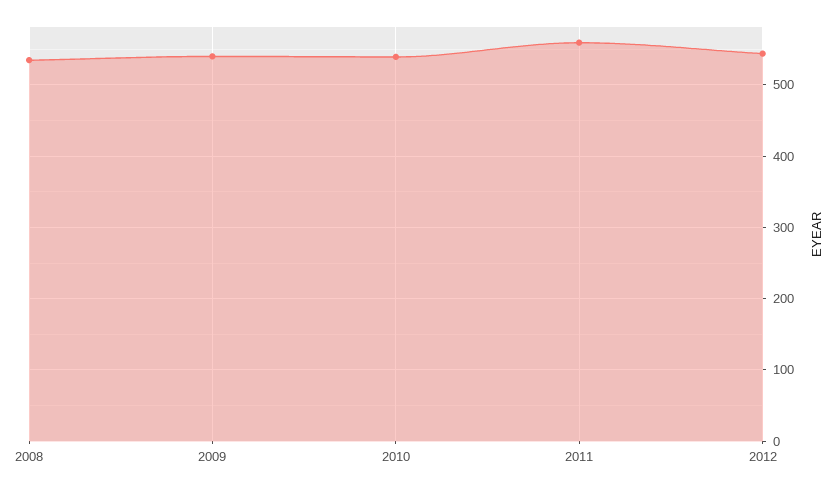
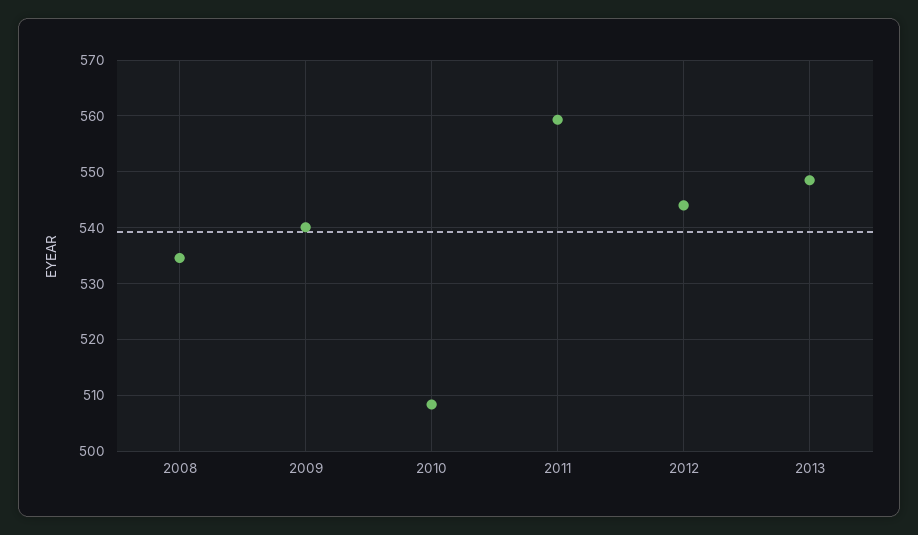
2010: 540 -> 508
2013: none -> 548

